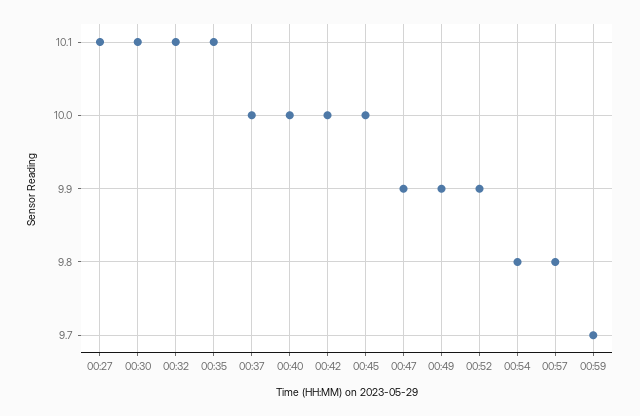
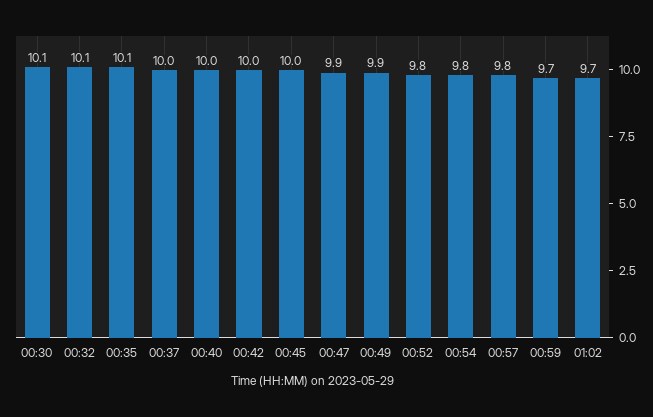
00:27: 10.1 -> none
00:52: 9.9 -> 9.8
01:02: none -> 9.7

